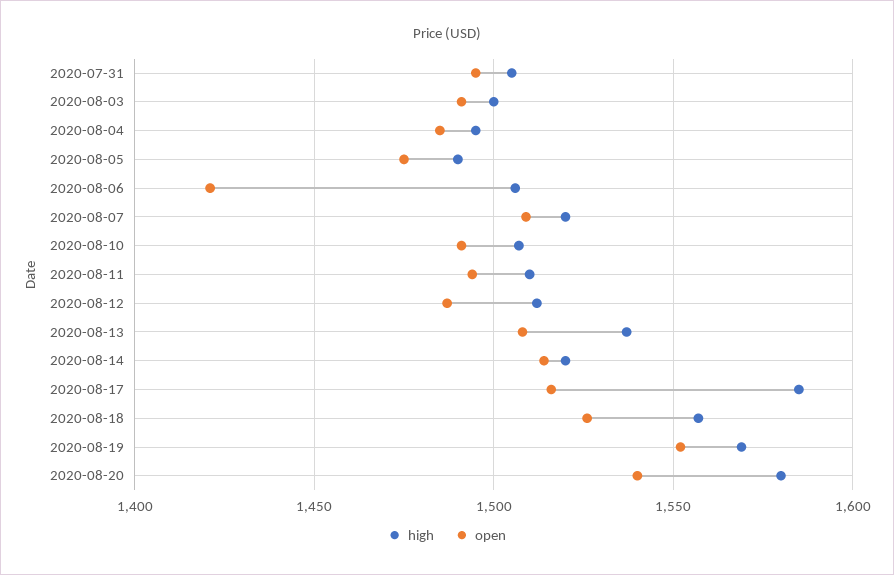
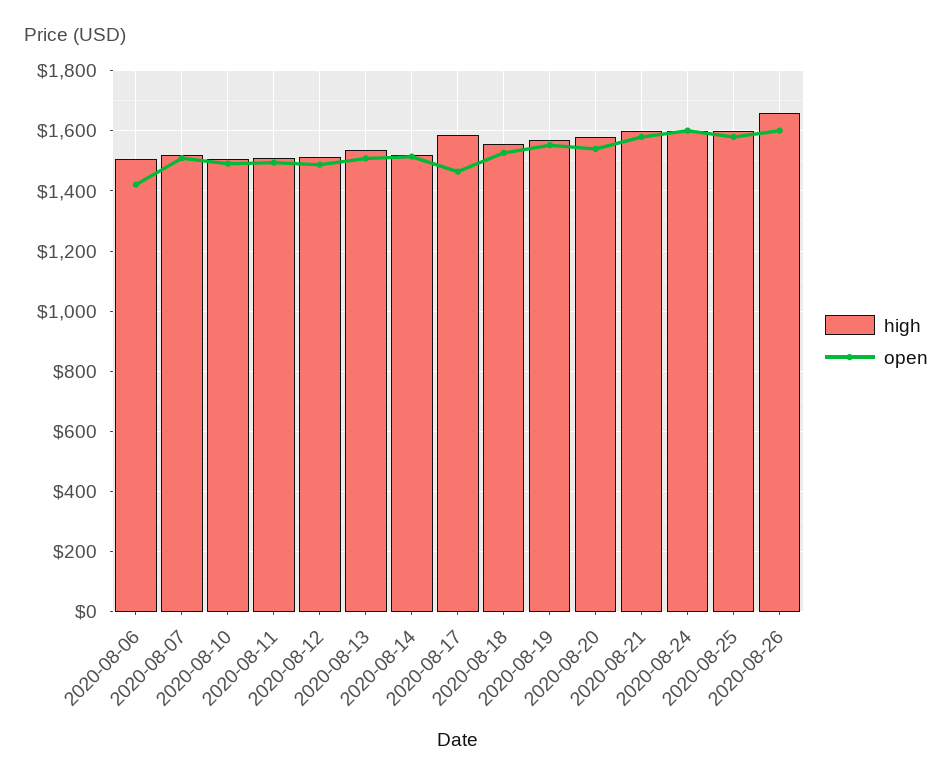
high, 2020-07-31: 1505 -> none
open, 2020-07-31: 1495 -> none
high, 2020-08-03: 1500 -> none
open, 2020-08-03: 1490 -> none
high, 2020-08-04: 1495 -> none
open, 2020-08-04: 1485 -> none
high, 2020-08-05: 1490 -> none
open, 2020-08-05: 1475 -> none
open, 2020-08-17: 1515 -> 1460
high, 2020-08-21: none -> 1600
open, 2020-08-21: none -> 1580
high, 2020-08-24: none -> 1600
open, 2020-08-24: none -> 1600
high, 2020-08-25: none -> 1600
open, 2020-08-25: none -> 1580
high, 2020-08-26: none -> 1660
open, 2020-08-26: none -> 1600

